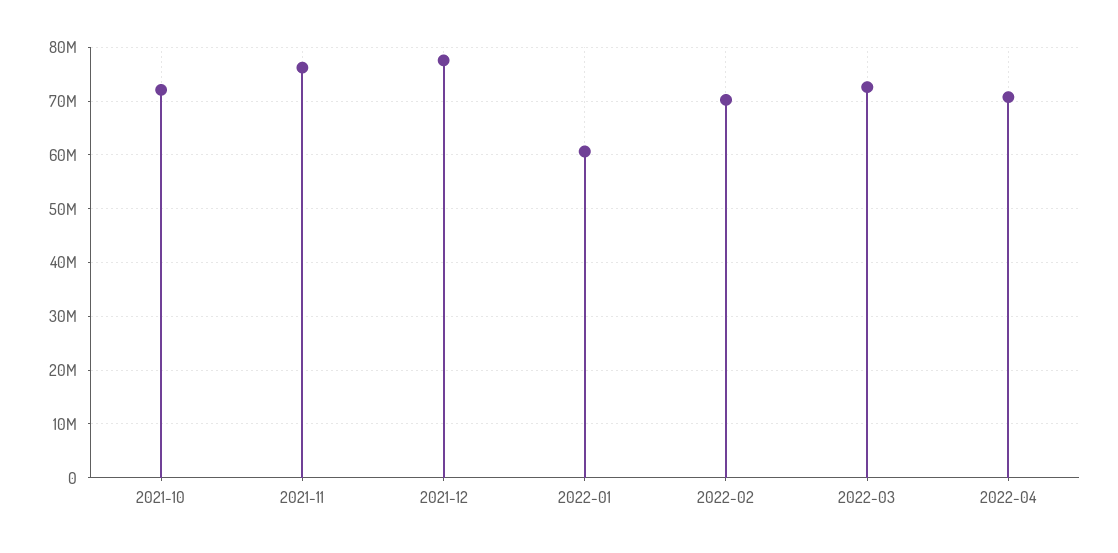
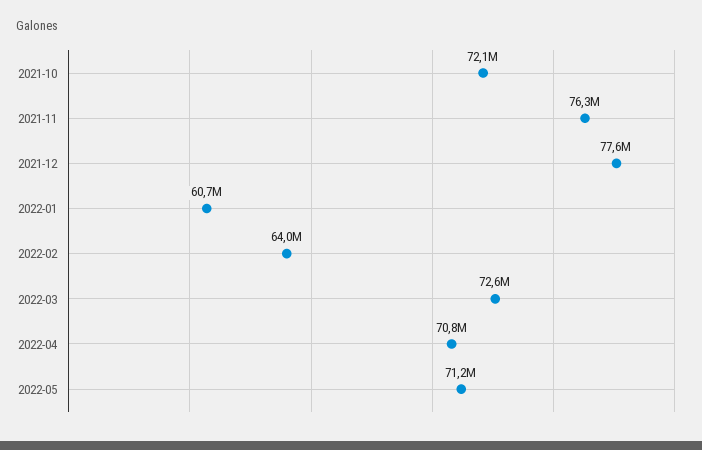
2022-02: 70000000 -> 64000000
2022-05: none -> 71200000

